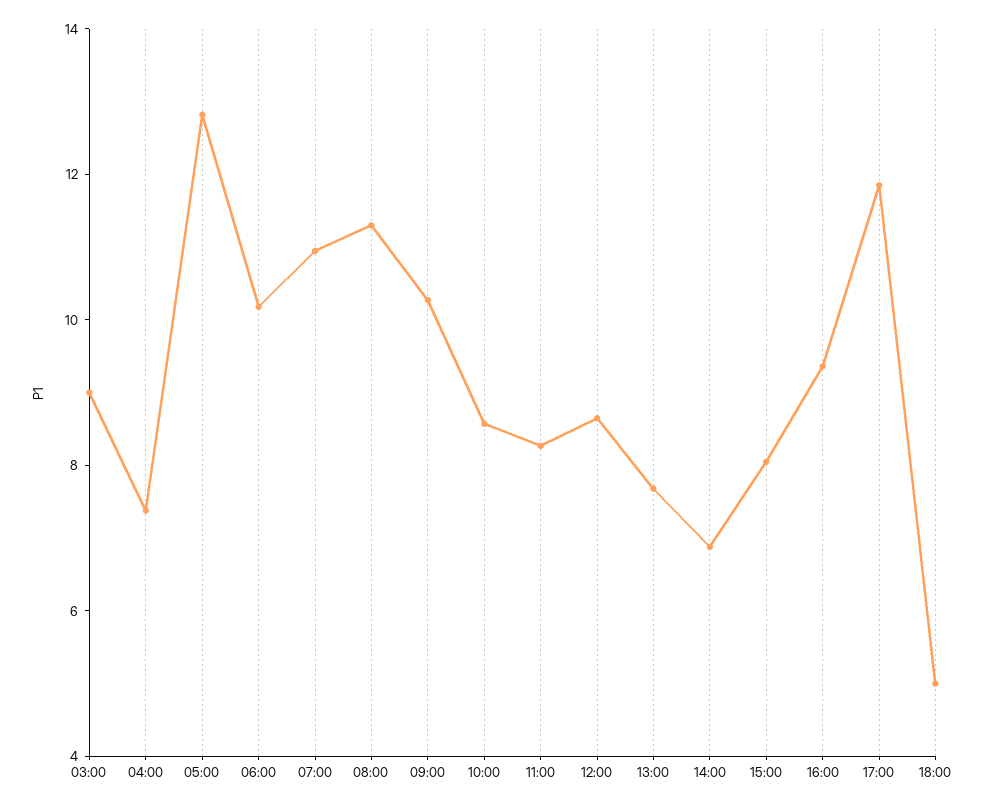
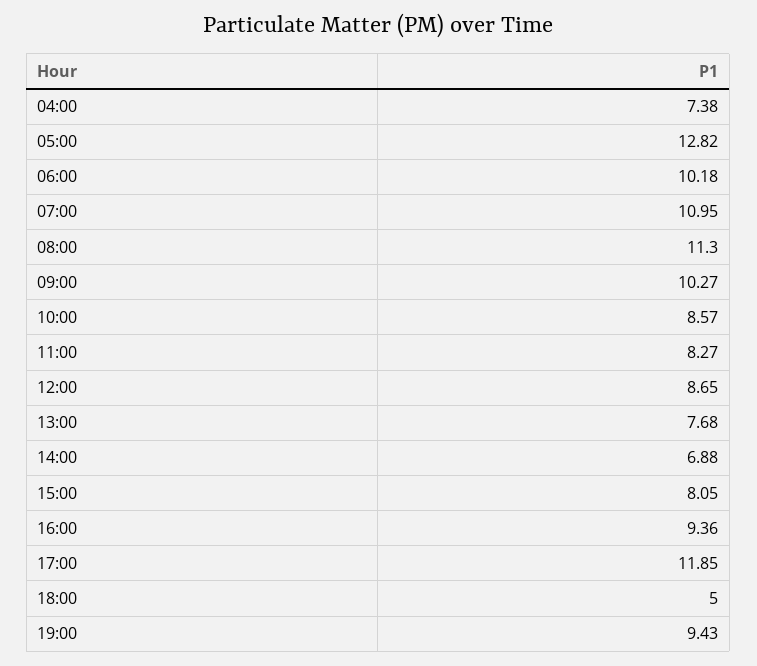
03:00: 9 -> none
19:00: none -> 9.43

